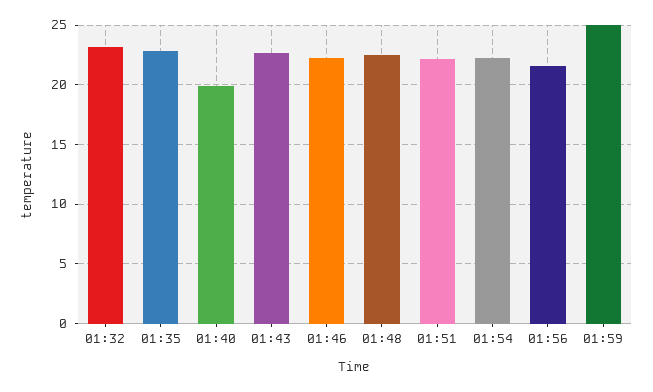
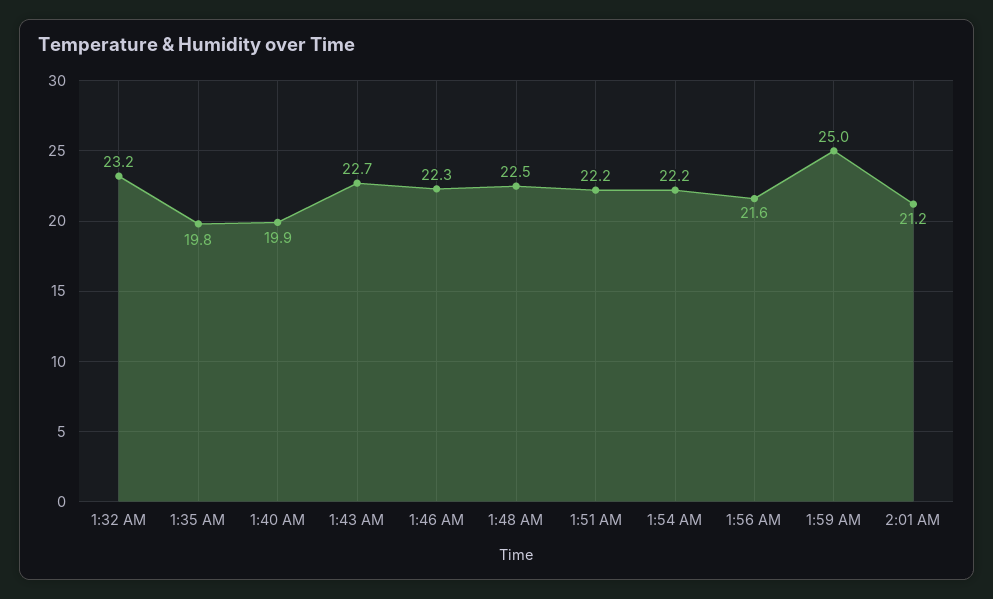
01:35: 23 -> 19.8
2:01 AM: none -> 21.2

